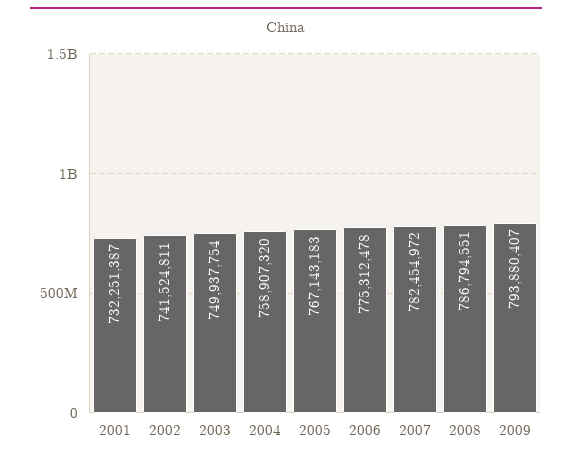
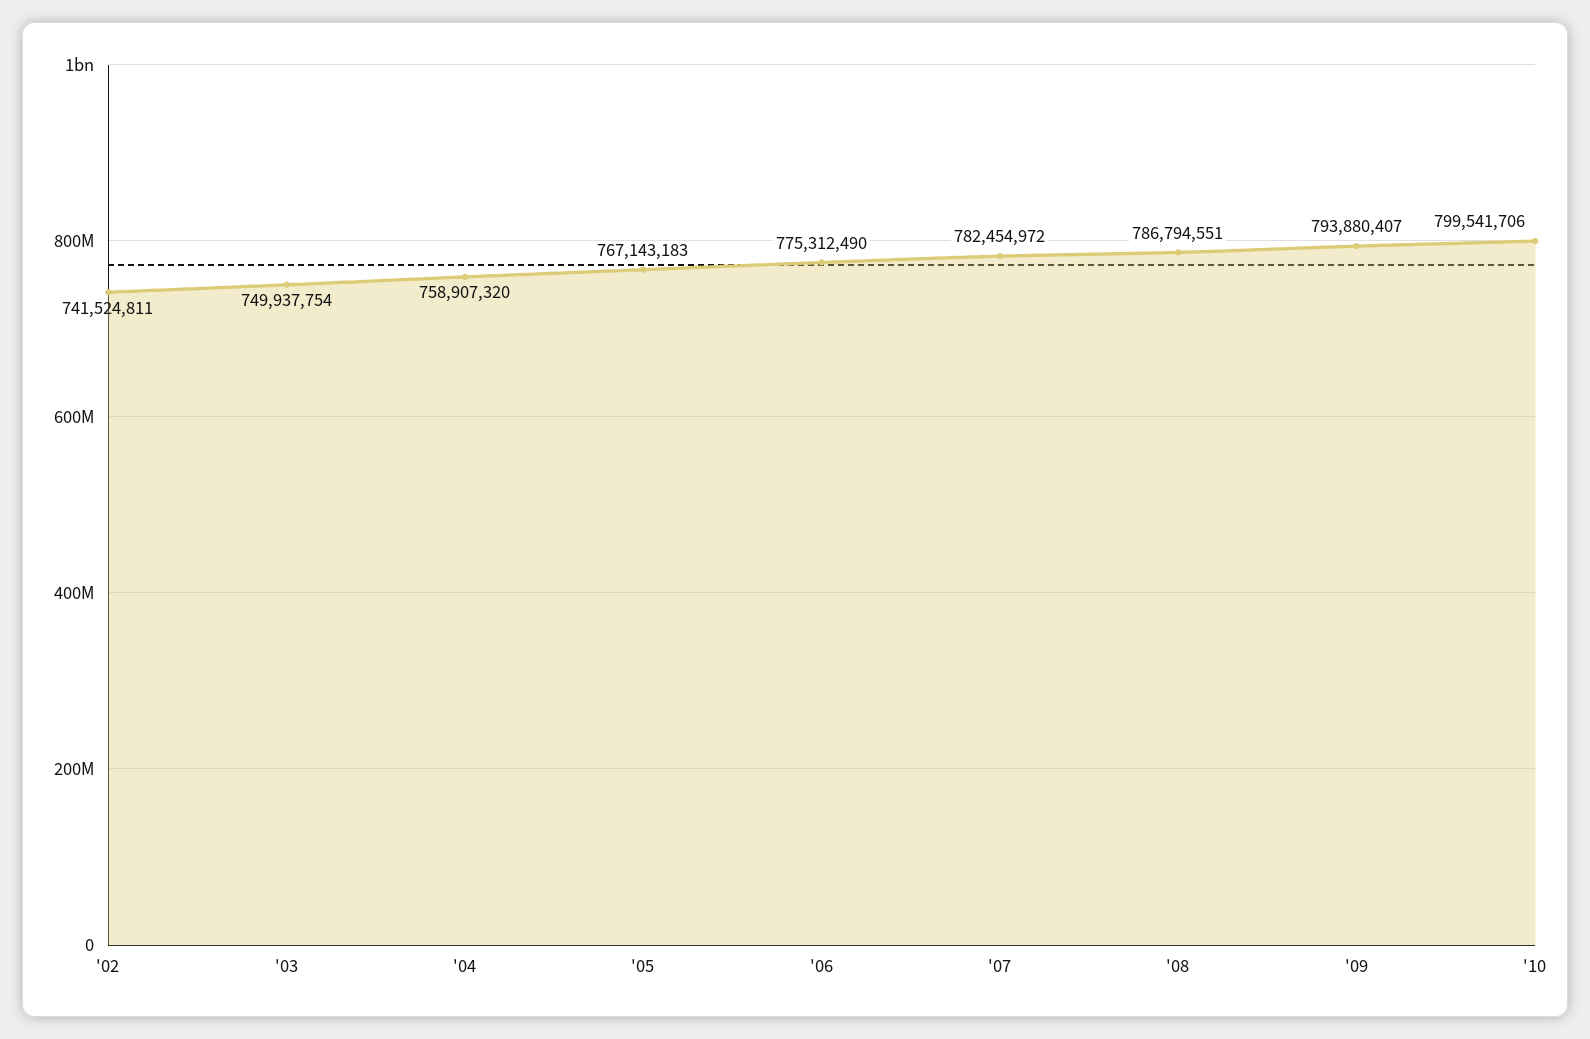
2001: 732251387 -> none
2006: 775312478 -> 775312490
'10: none -> 799541706

